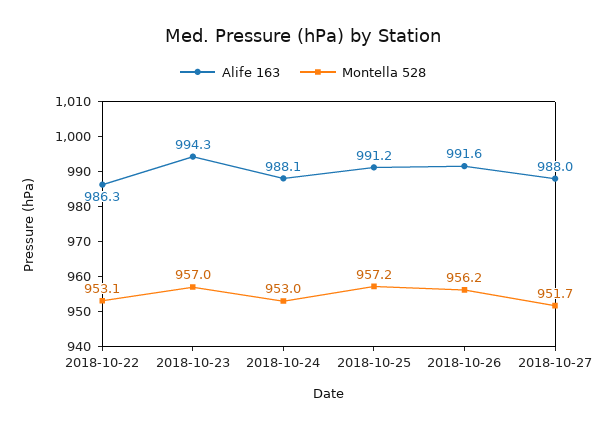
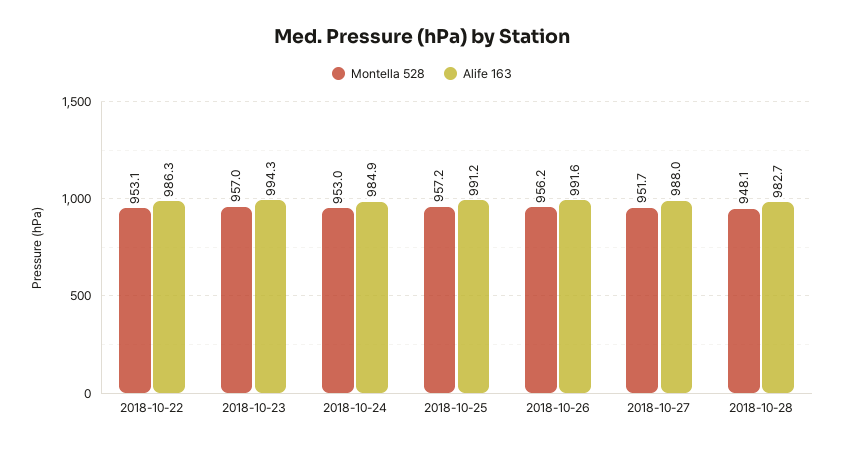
Alife 163, 2018-10-24: 988.1 -> 984.9
Montella 528, 2018-10-28: none -> 948.1
Alife 163, 2018-10-28: none -> 982.7

